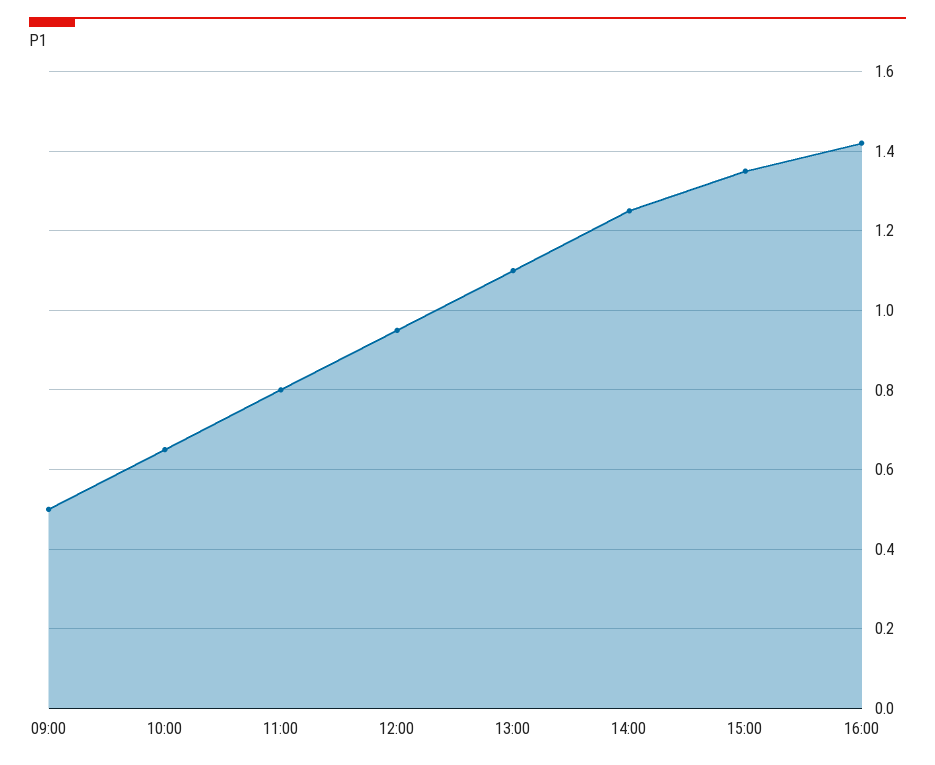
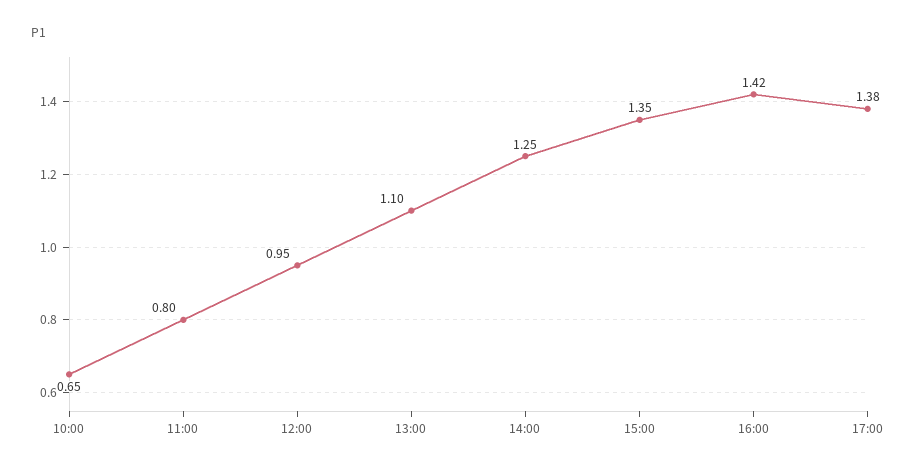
09:00: 0.5 -> none
17:00: none -> 1.38

